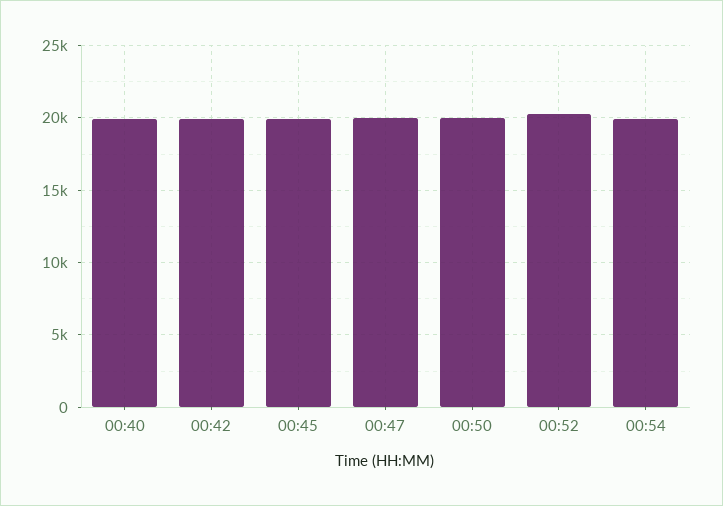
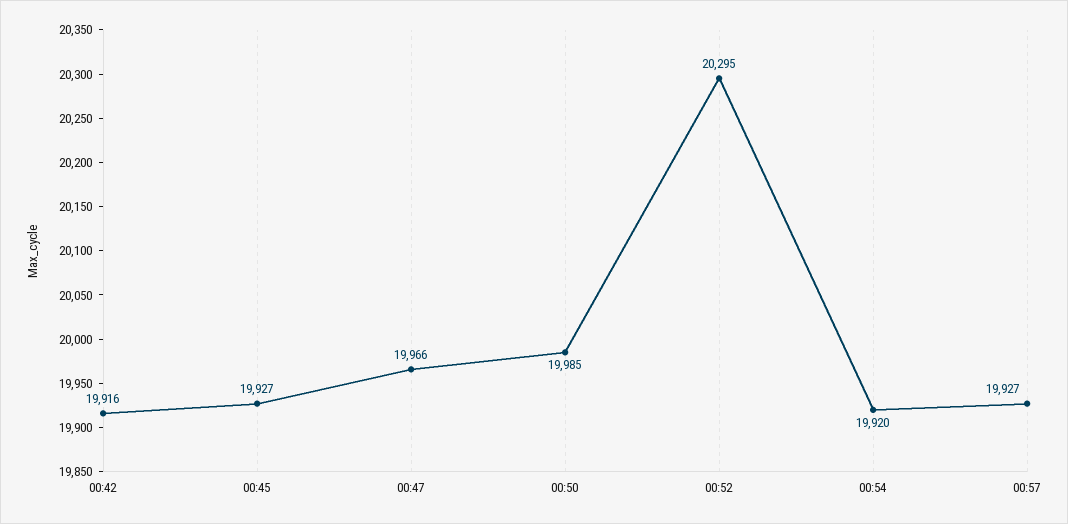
00:40: 20000 -> none
00:57: none -> 19927

